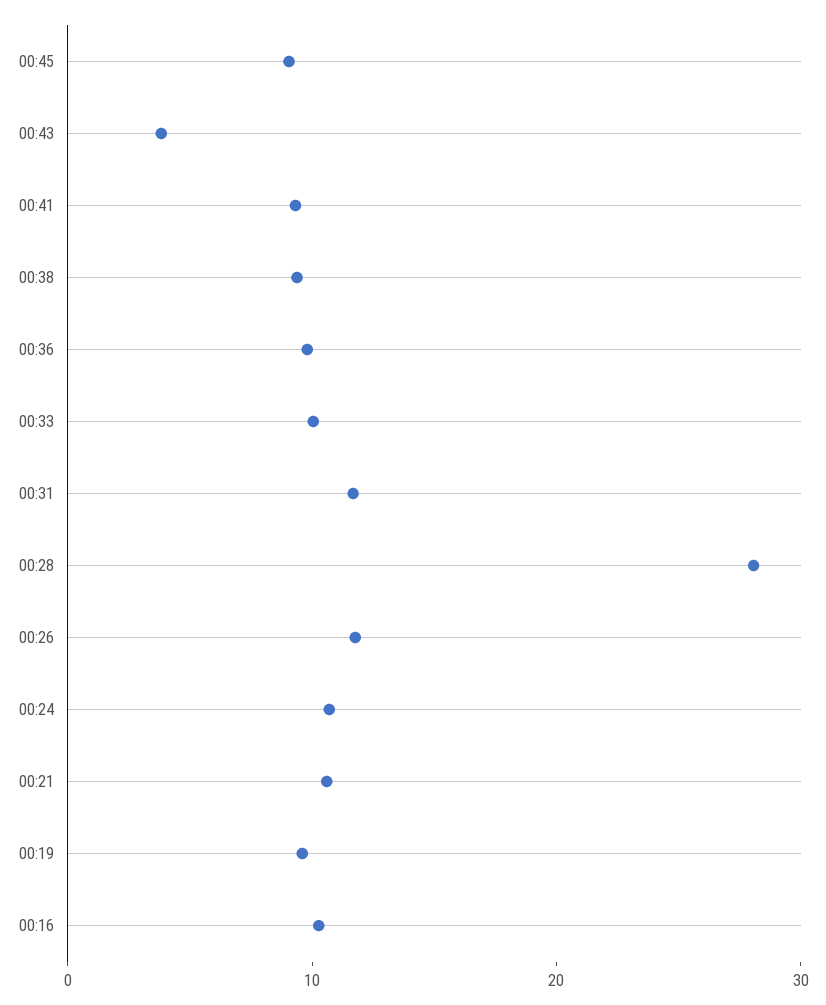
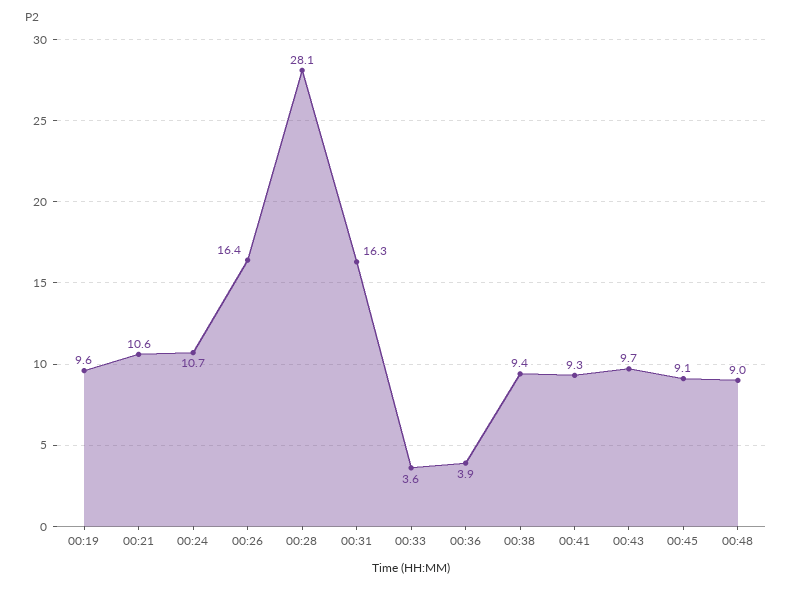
00:43: 4 -> 9.7
00:36: 10 -> 3.9
00:33: 10 -> 3.6
00:31: 12 -> 16.3
00:26: 12 -> 16.4
00:16: 10 -> none
00:48: none -> 9

